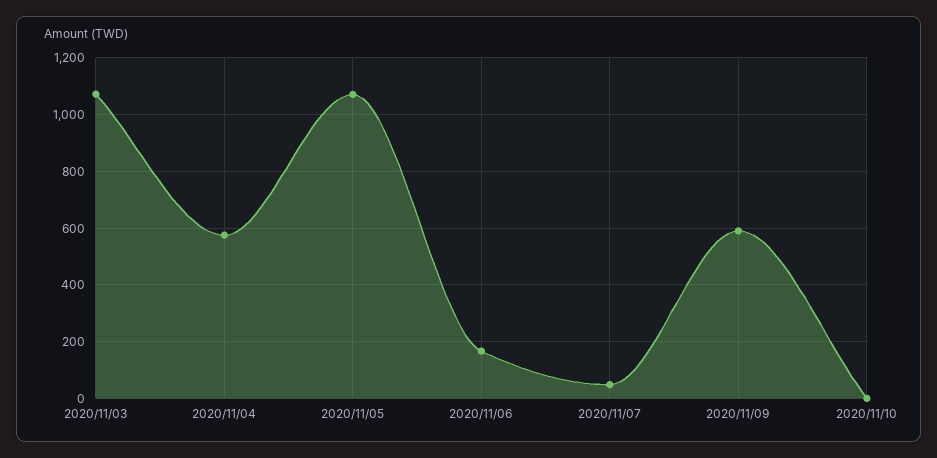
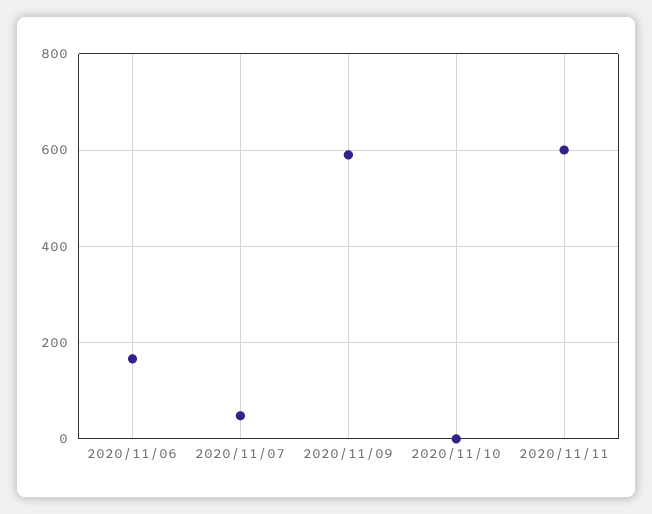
2020/11/03: 1075 -> none
2020/11/04: 575 -> none
2020/11/05: 1075 -> none
2020/11/11: none -> 600

